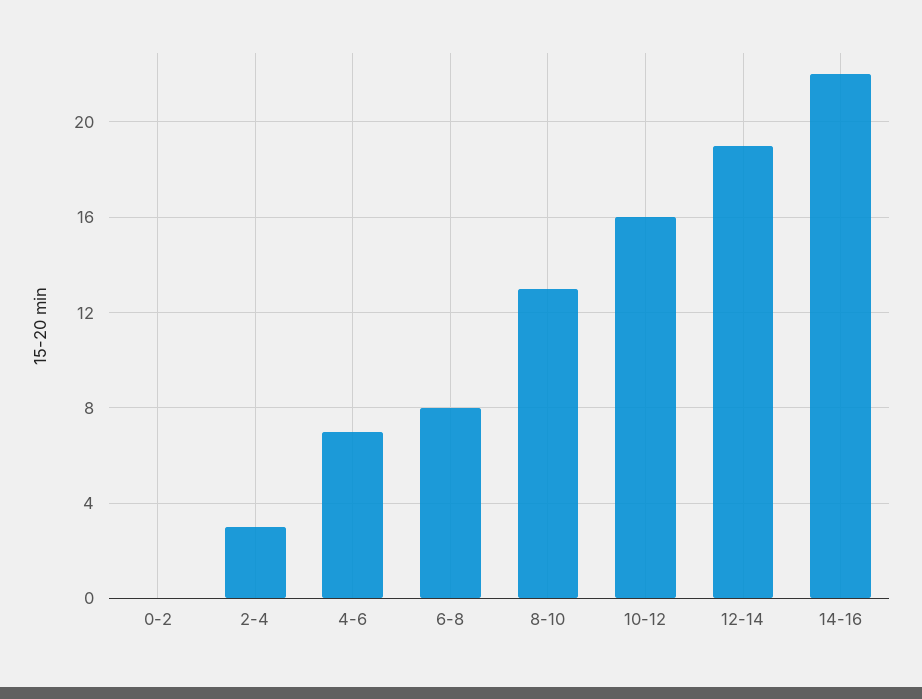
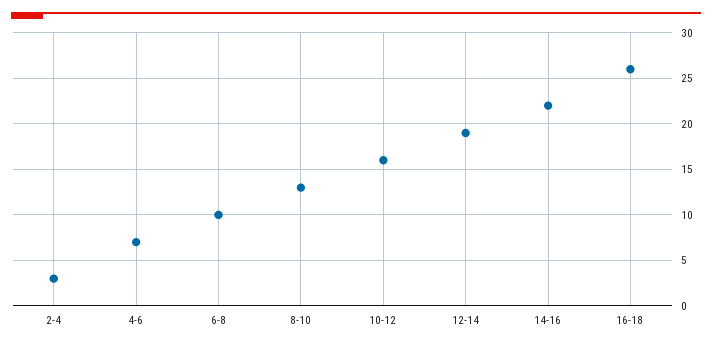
0-2: 0 -> none
6-8: 8 -> 10
16-18: none -> 26

